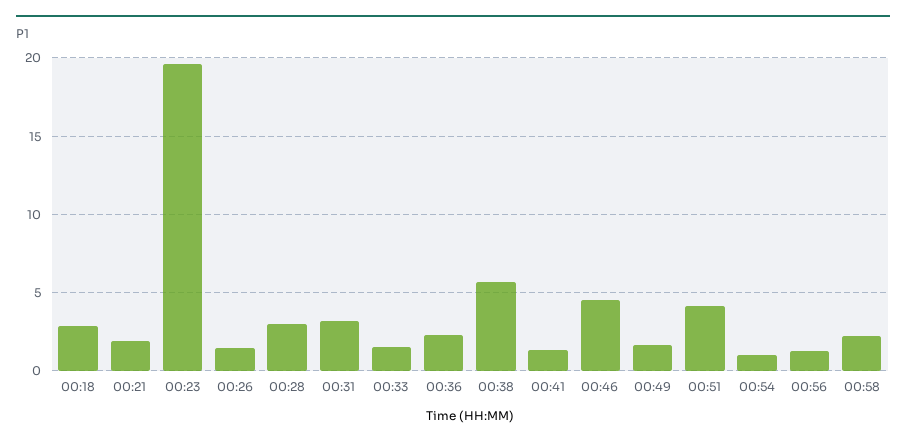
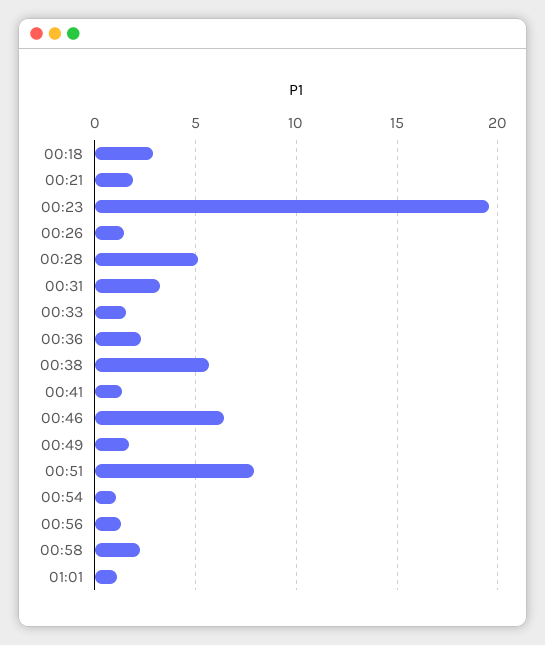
00:28: 3 -> 5
00:46: 4.5 -> 6.5
00:51: 4 -> 8
01:01: none -> 1

